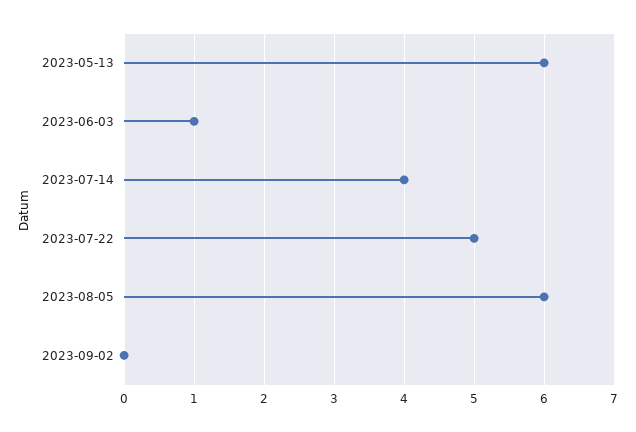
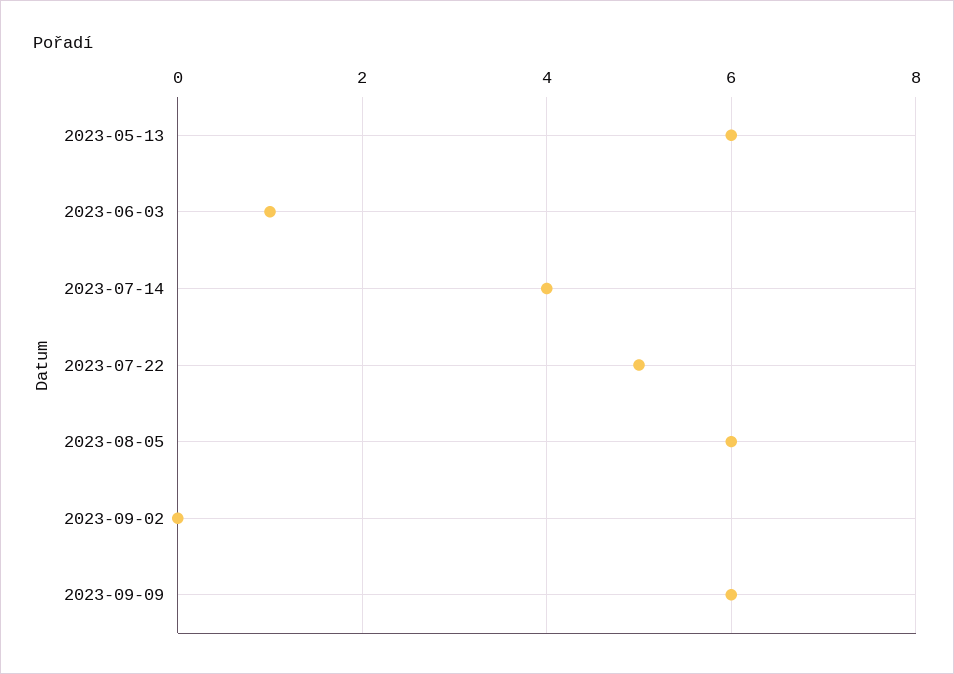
2023-09-09: none -> 6

